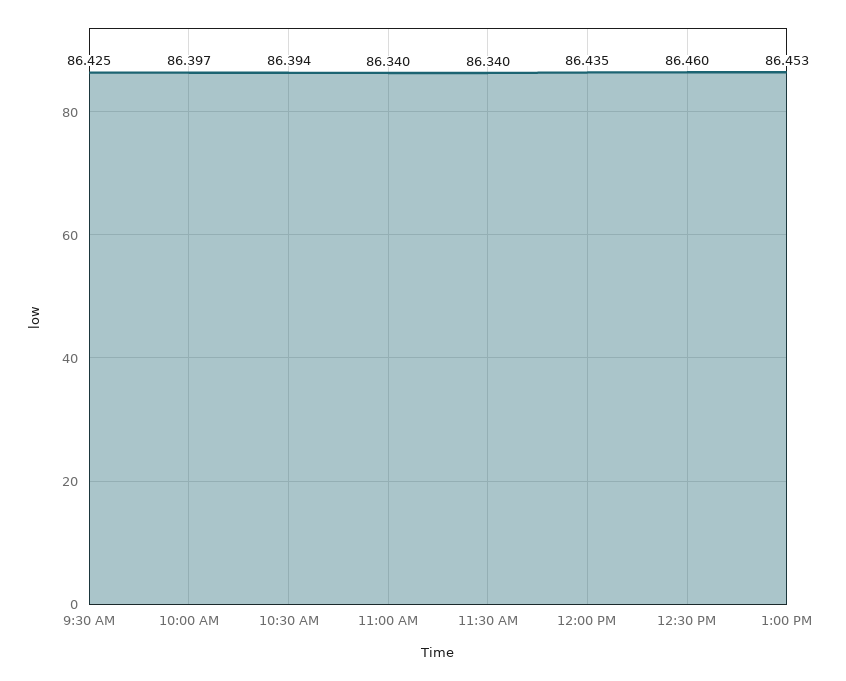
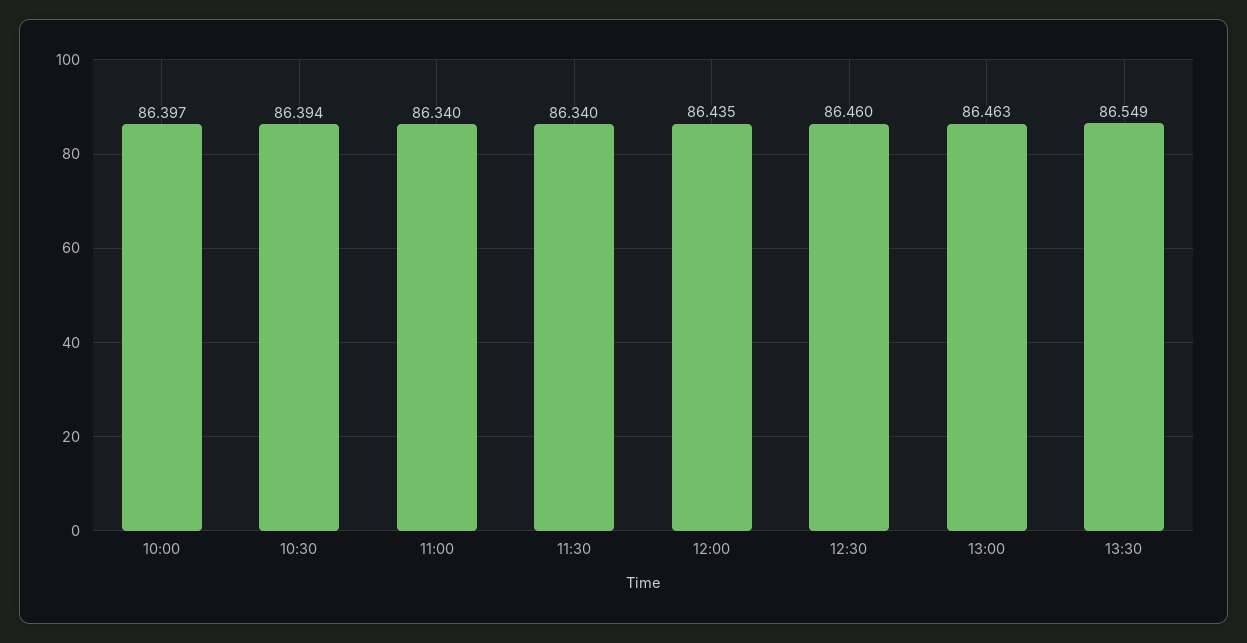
9:30 AM: 86.425 -> none
1:00 PM: 86.453 -> 86.463
13:30: none -> 86.549

